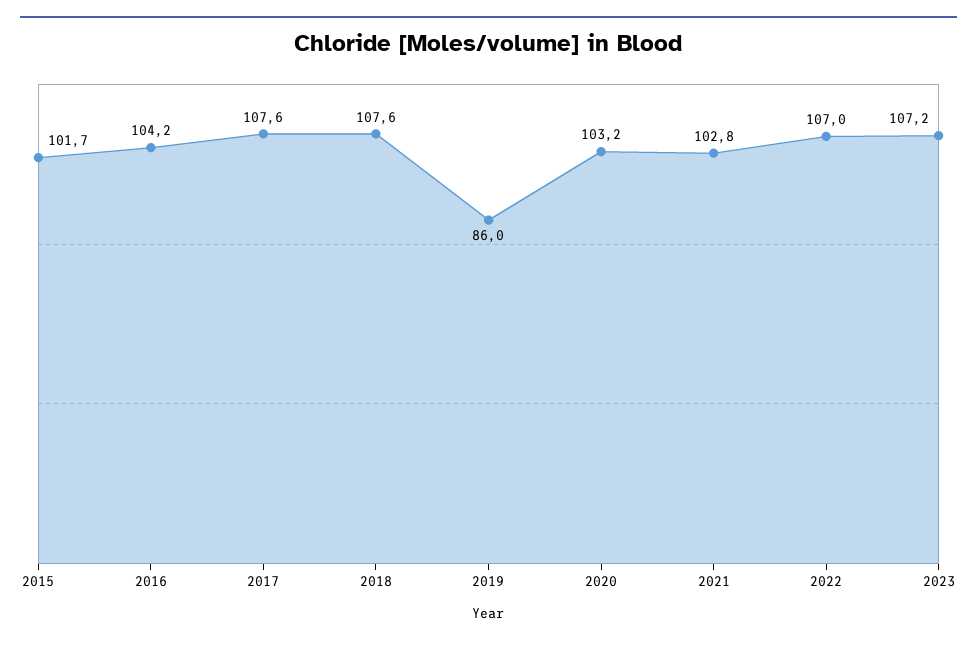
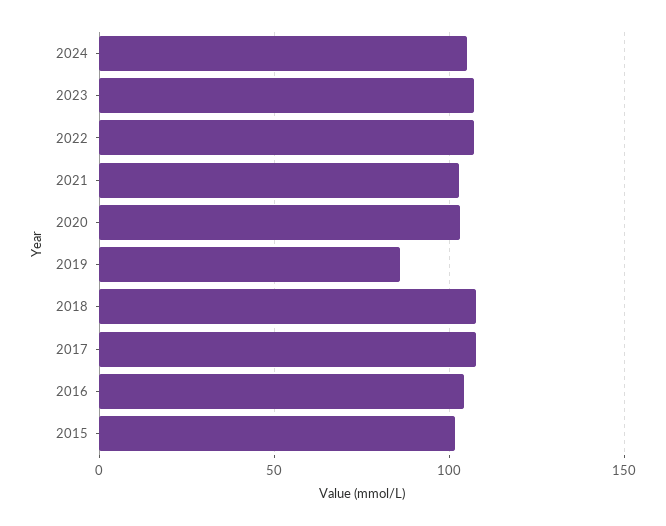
2024: none -> 105

